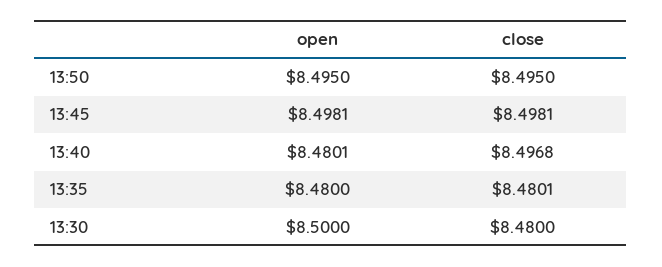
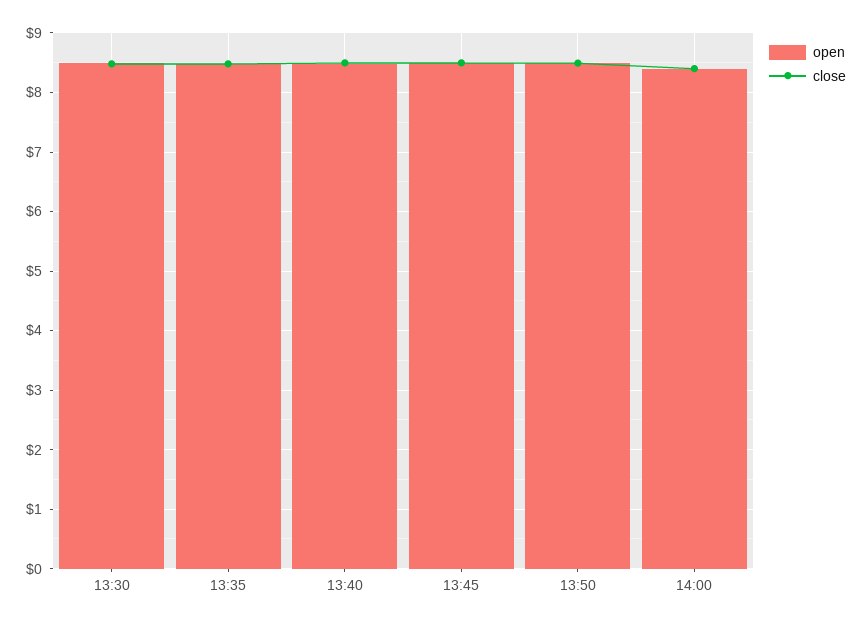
open, 14:00: none -> 8.4
close, 14:00: none -> 8.4

